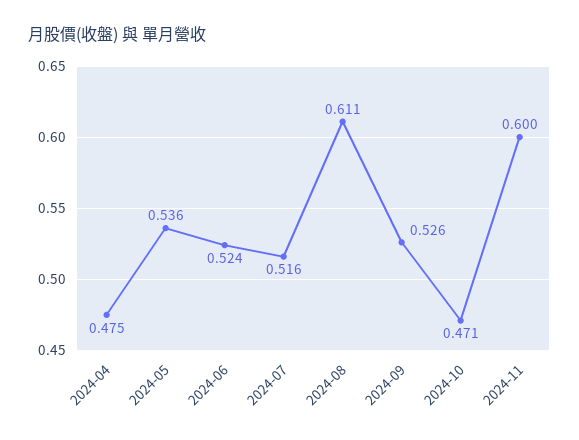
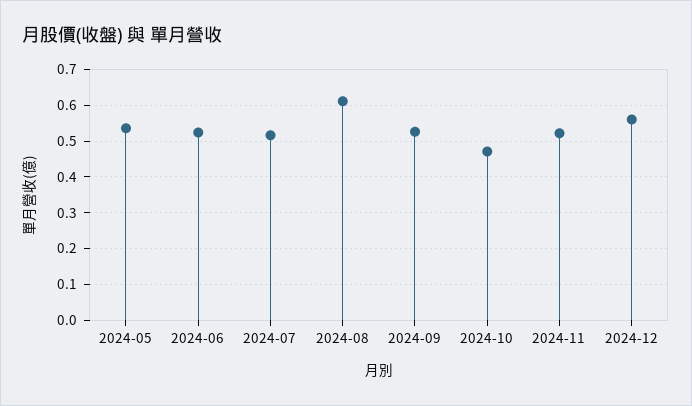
2024-04: 0.475 -> none
2024-11: 0.6 -> 0.52
2024-12: none -> 0.56

